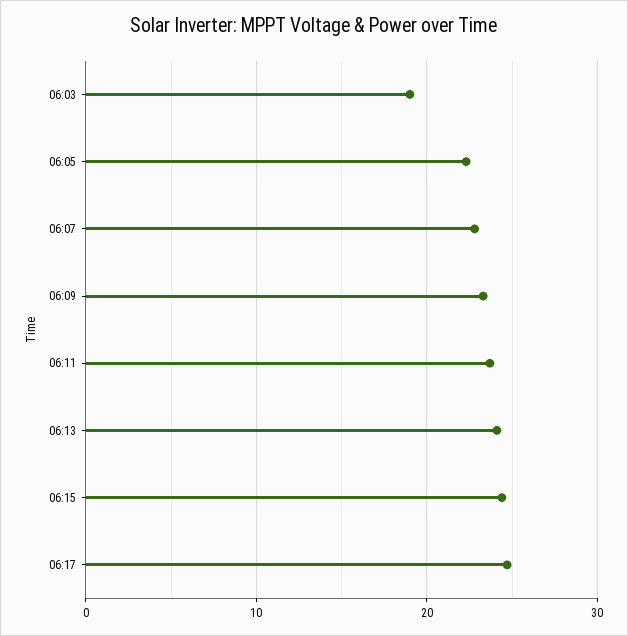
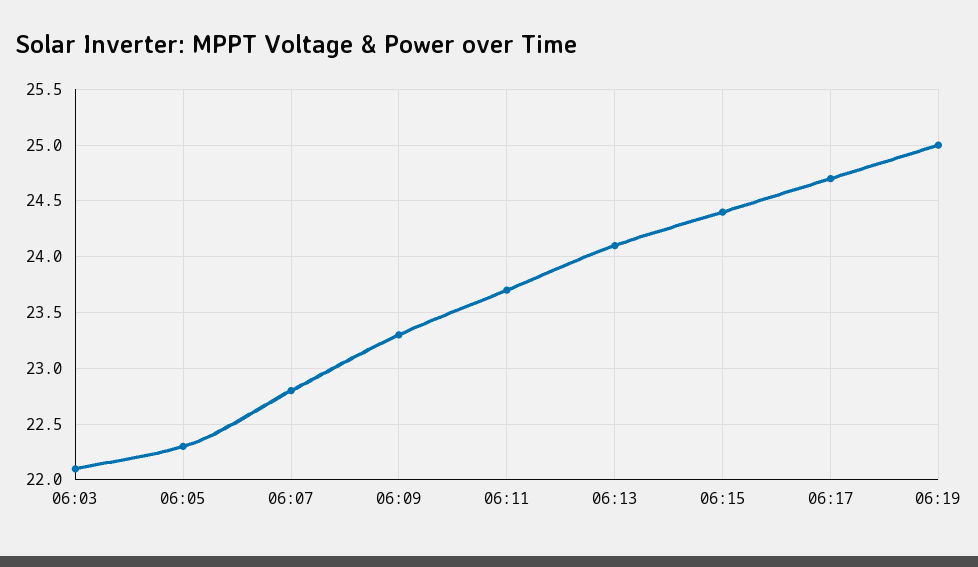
06:03: 19 -> 22.1
06:19: none -> 25

